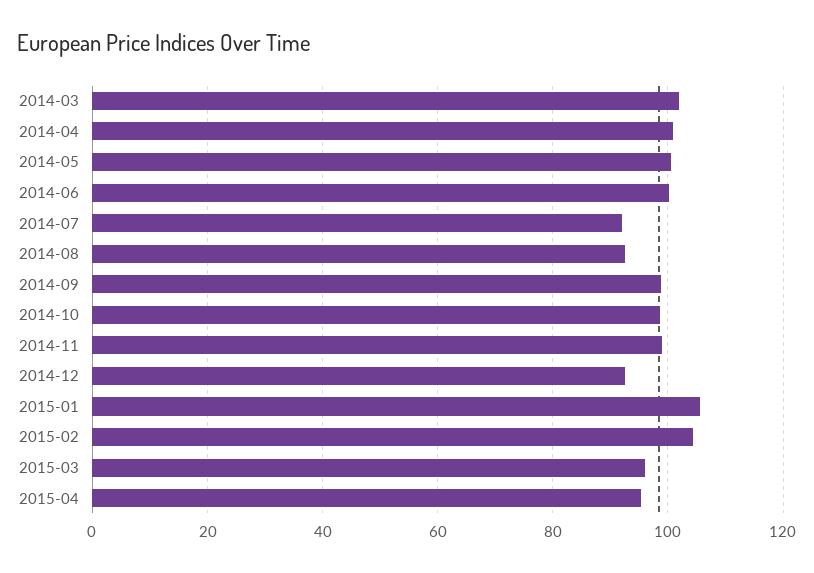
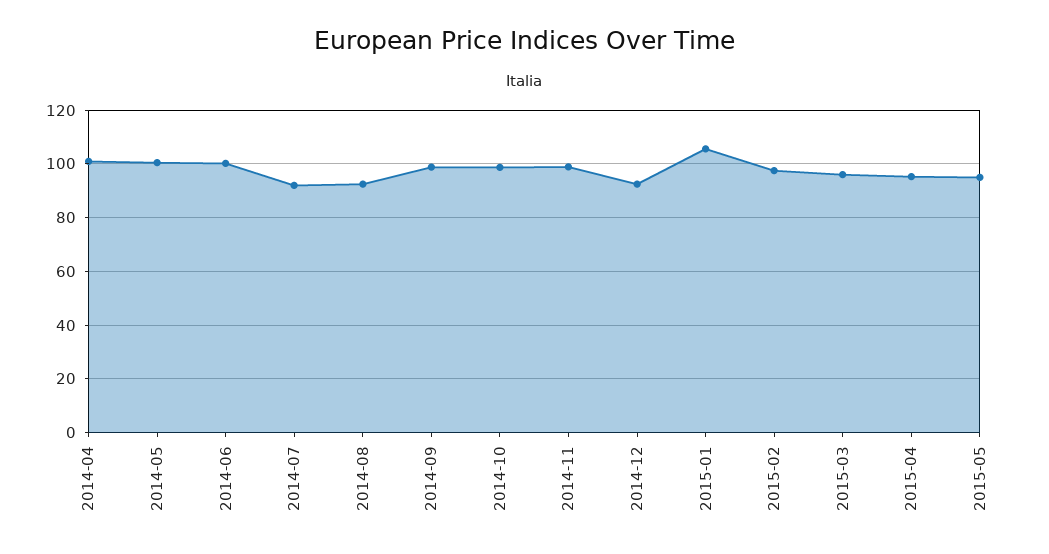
2014-03: 102 -> none
2015-02: 104 -> 97.5
2015-05: none -> 95

